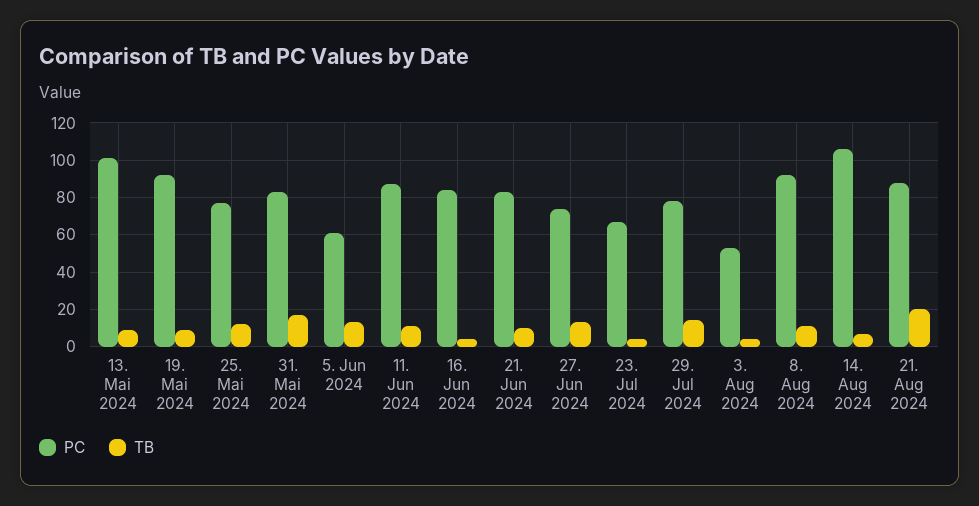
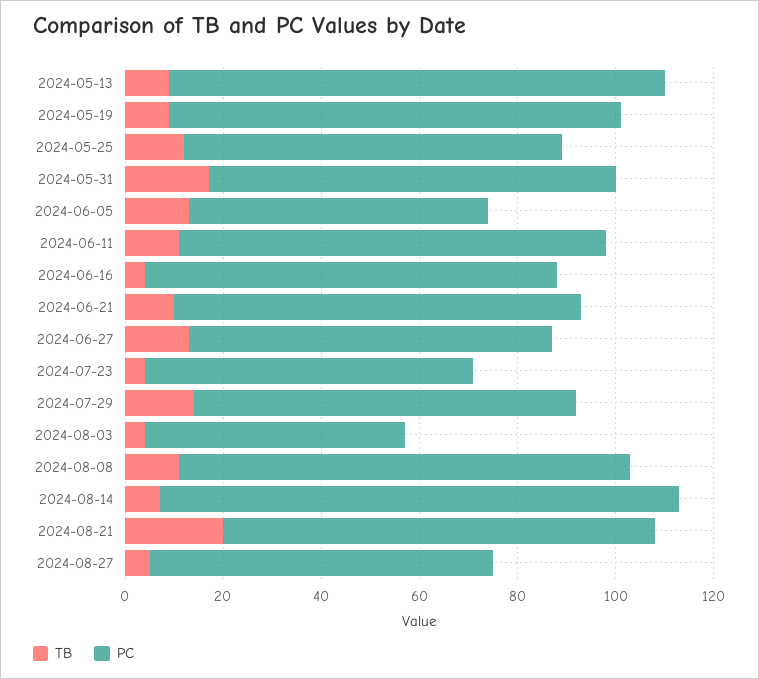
TB, 2024-08-27: none -> 5
PC, 2024-08-27: none -> 70

